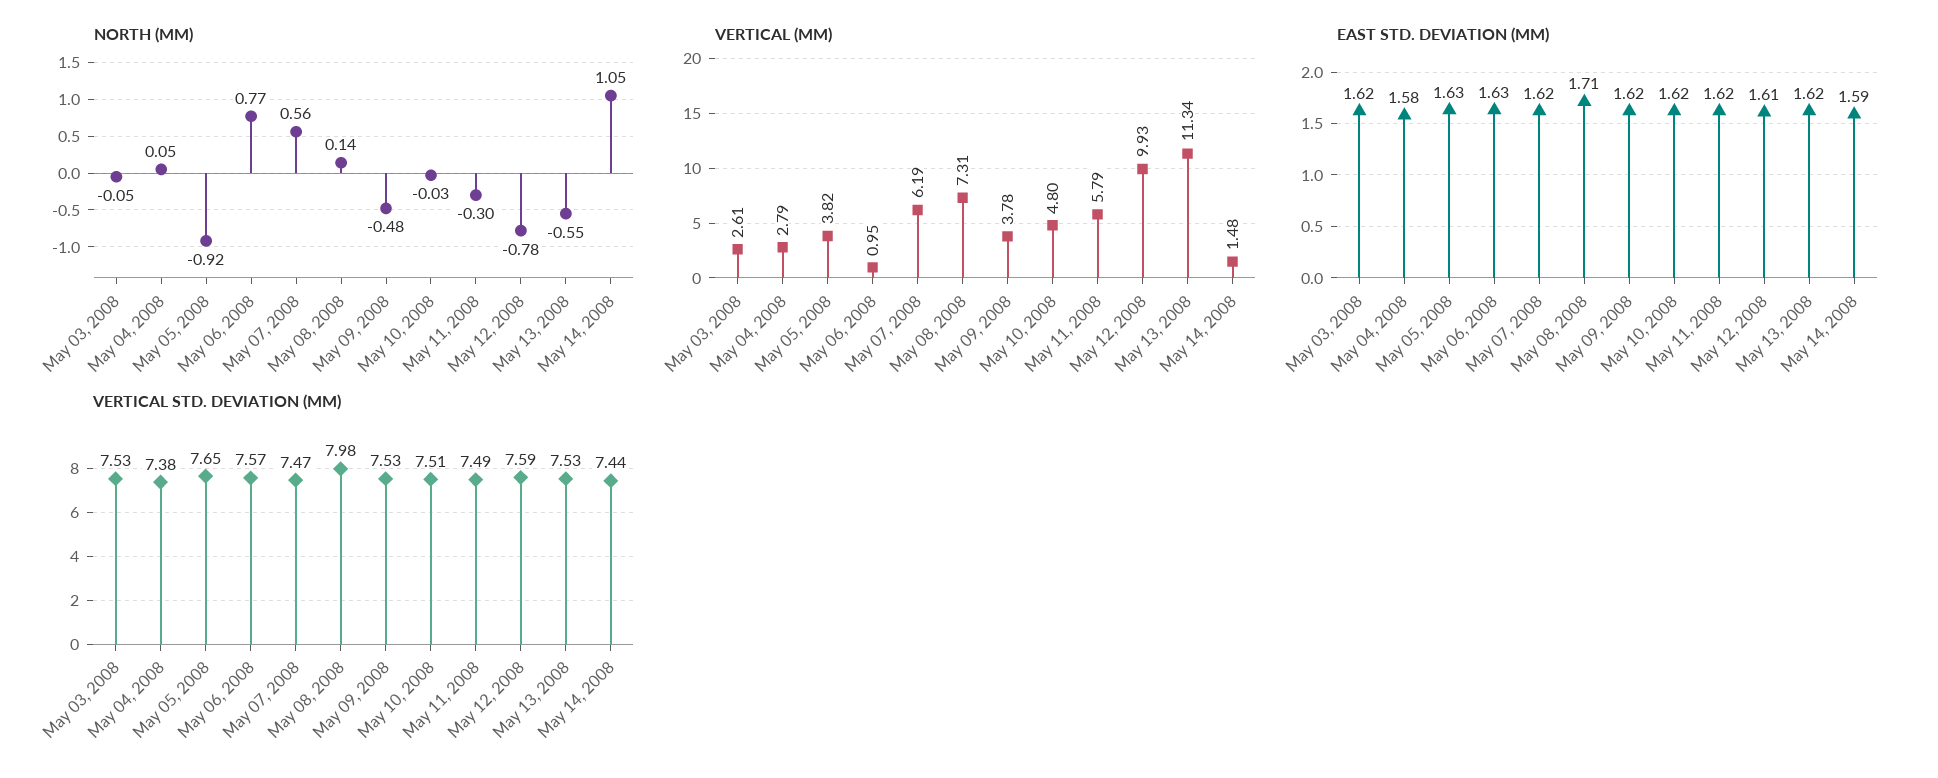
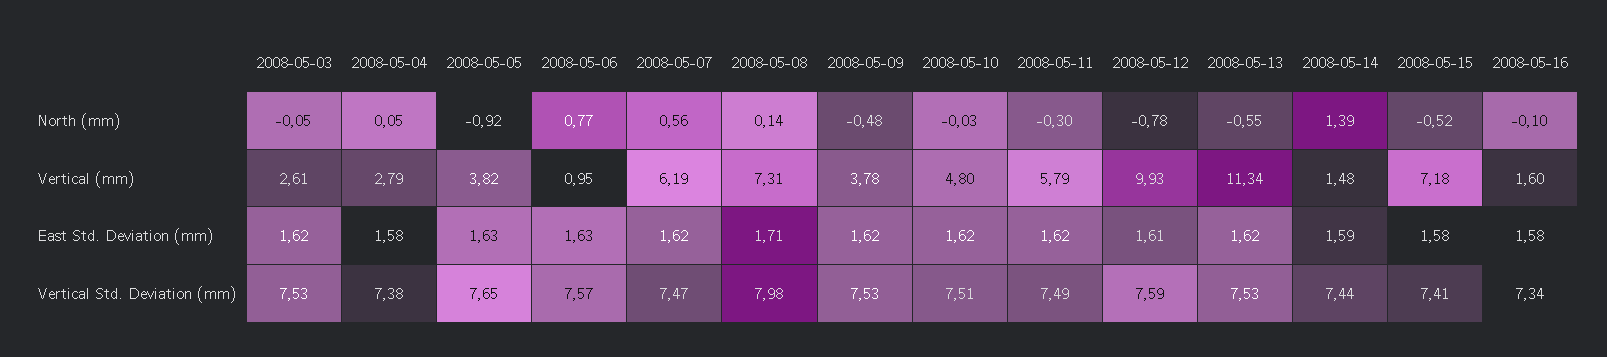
NORTH (MM), May 14, 2008: 1.05 -> 1.39
NORTH (MM), 2008-05-15: none -> -0.52
NORTH (MM), 2008-05-16: none -> -0.1
VERTICAL (MM), 2008-05-15: none -> 7.18
VERTICAL (MM), 2008-05-16: none -> 1.6
EAST STD. DEVIATION (MM), 2008-05-15: none -> 1.58
EAST STD. DEVIATION (MM), 2008-05-16: none -> 1.58
VERTICAL STD. DEVIATION (MM), 2008-05-15: none -> 7.41
VERTICAL STD. DEVIATION (MM), 2008-05-16: none -> 7.34

